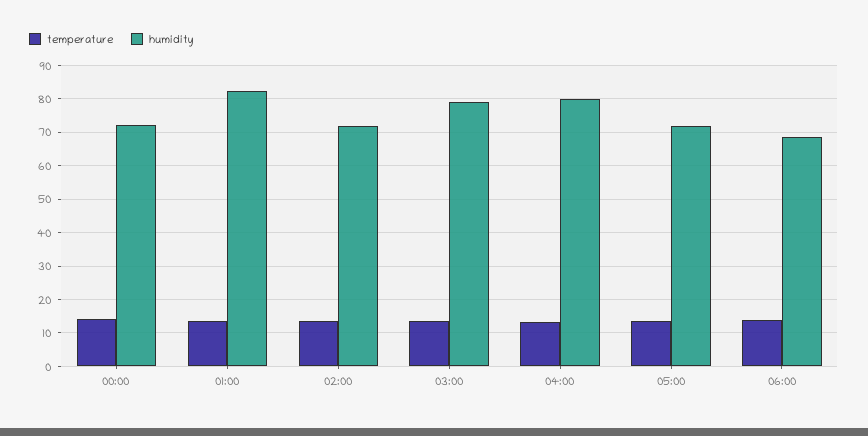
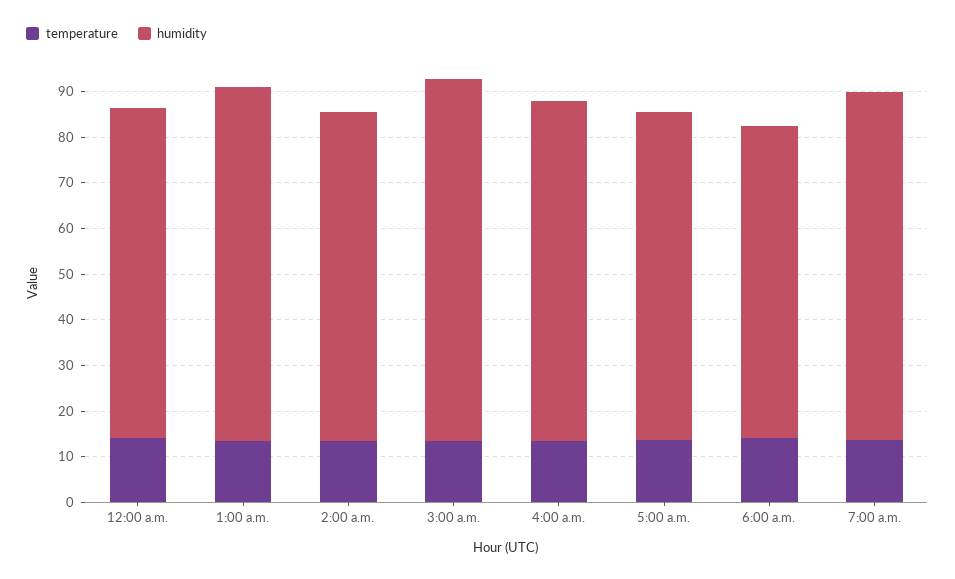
humidity, 01:00: 82 -> 78
humidity, 04:00: 80 -> 74
temperature, 7:00 a.m.: none -> 14
humidity, 7:00 a.m.: none -> 76

